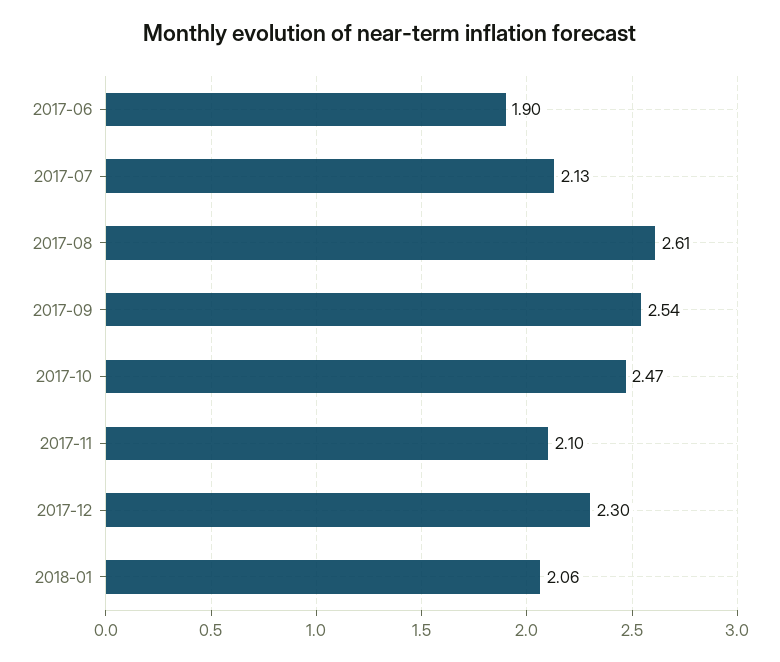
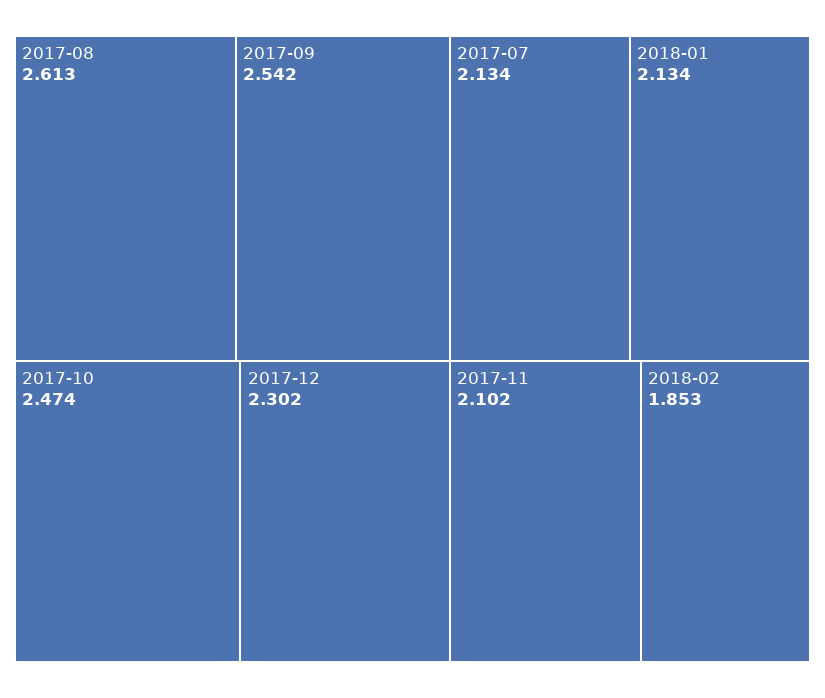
2017-06: 1.9 -> none
2018-01: 2.06 -> 2.134
2018-02: none -> 1.853

